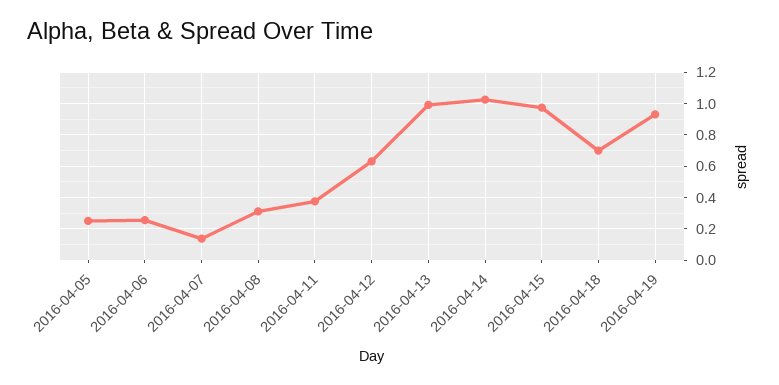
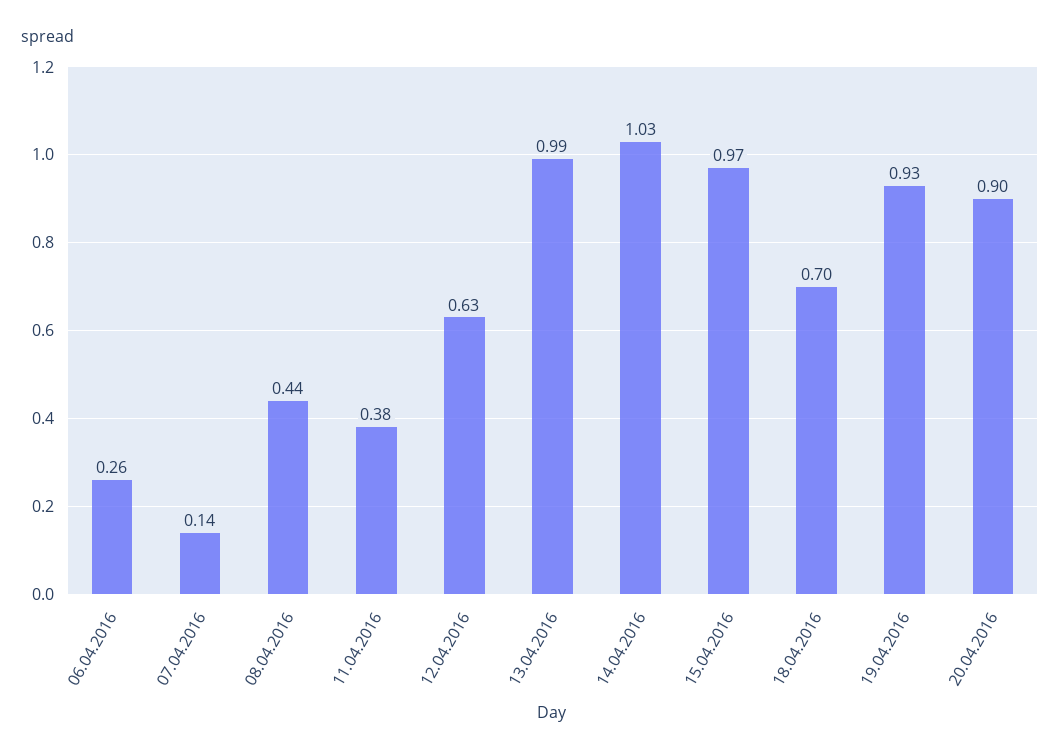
2016-04-05: 0.25 -> none
2016-04-08: 0.3 -> 0.44
20.04.2016: none -> 0.9

